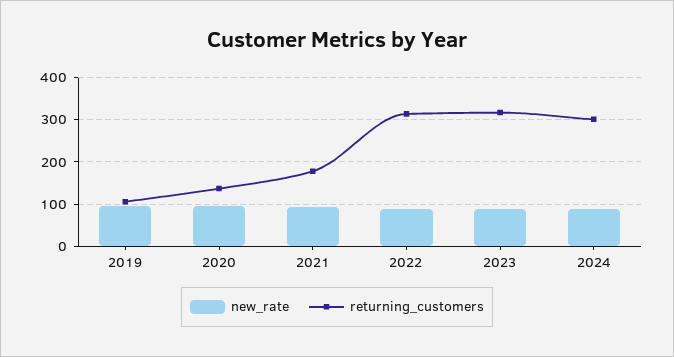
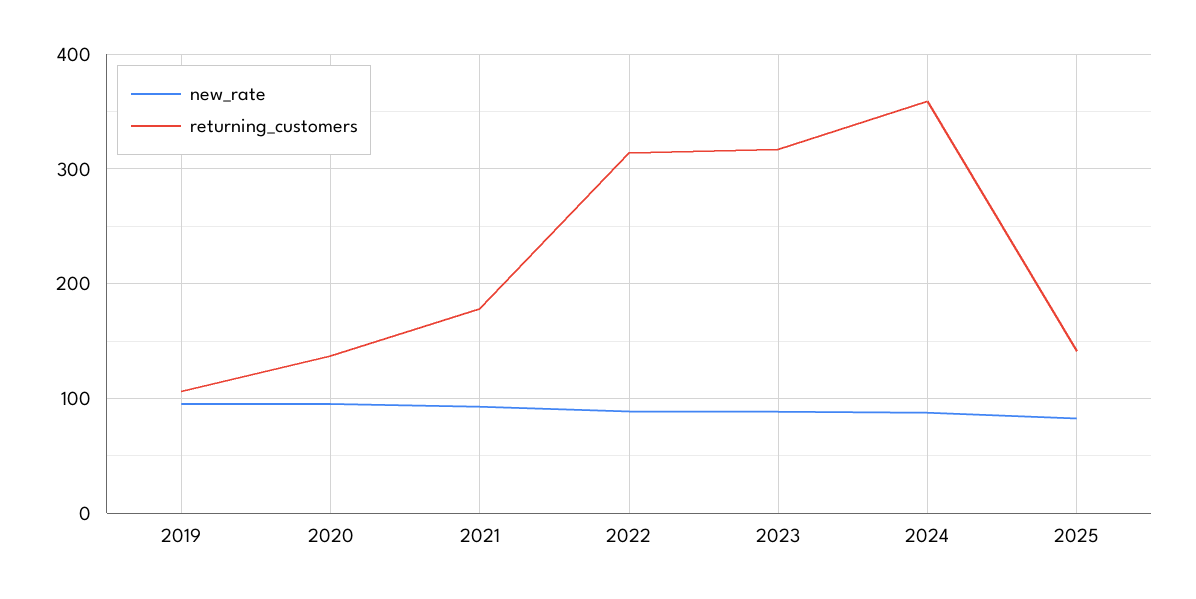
returning_customers, 2024: 300 -> 360
new_rate, 2025: none -> 80
returning_customers, 2025: none -> 140

